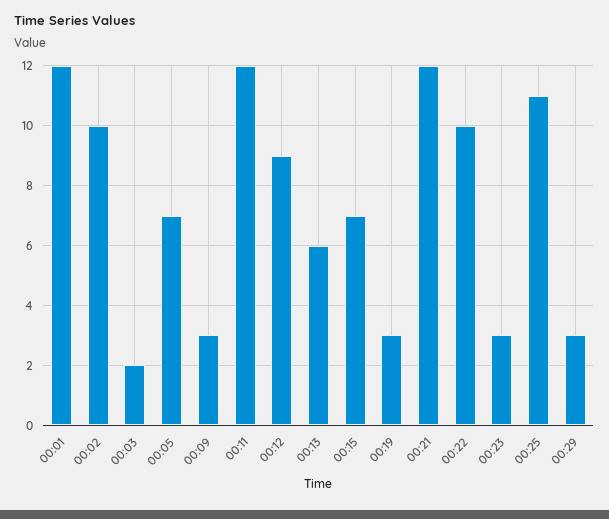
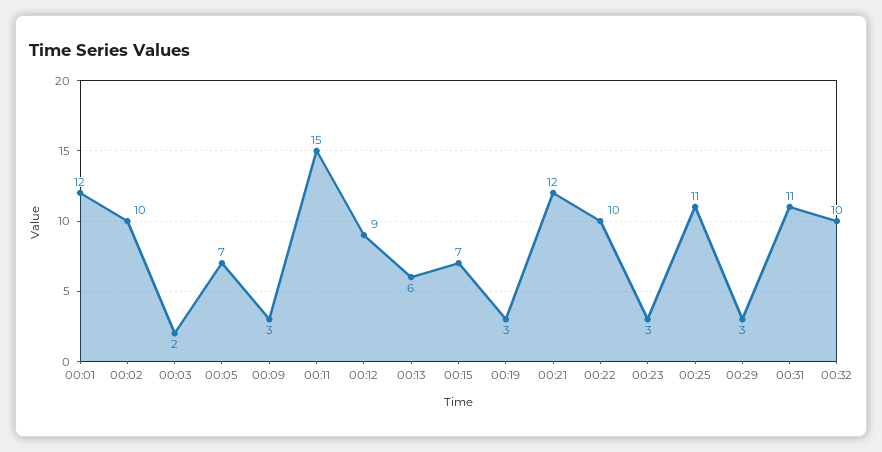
00:11: 12 -> 15
00:31: none -> 11
00:32: none -> 10

